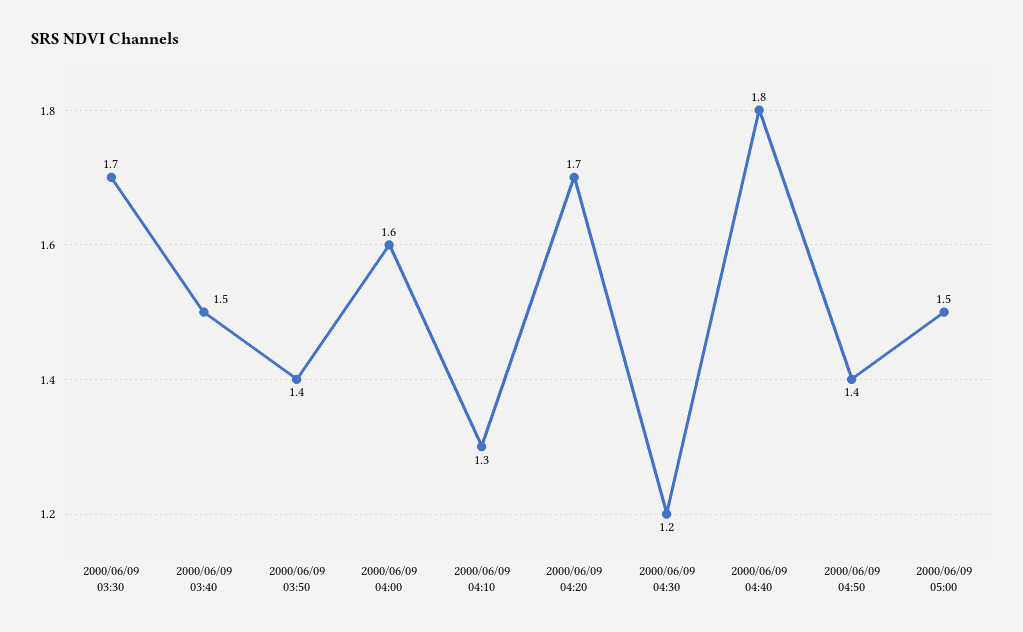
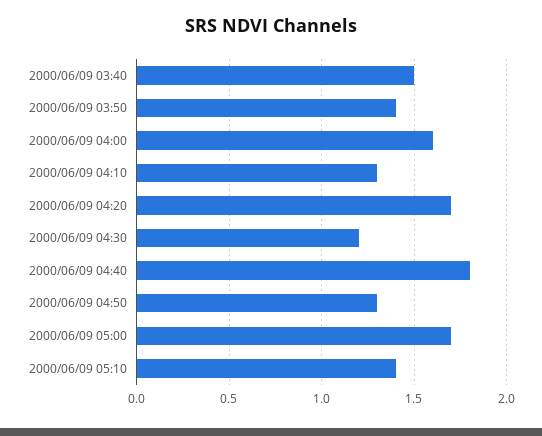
2000/06/09 03:30: 1.7 -> none
2000/06/09 04:50: 1.4 -> 1.3
2000/06/09 05:00: 1.5 -> 1.7
2000/06/09 05:10: none -> 1.4

